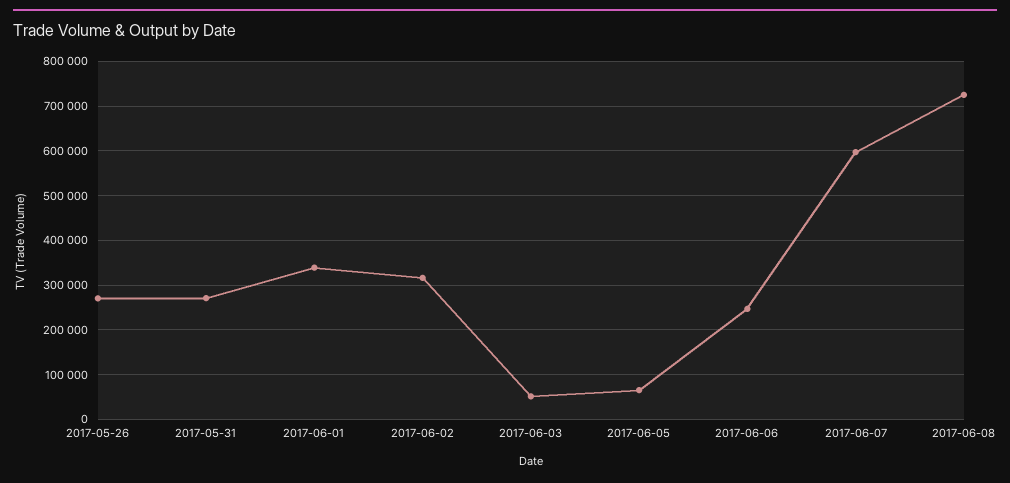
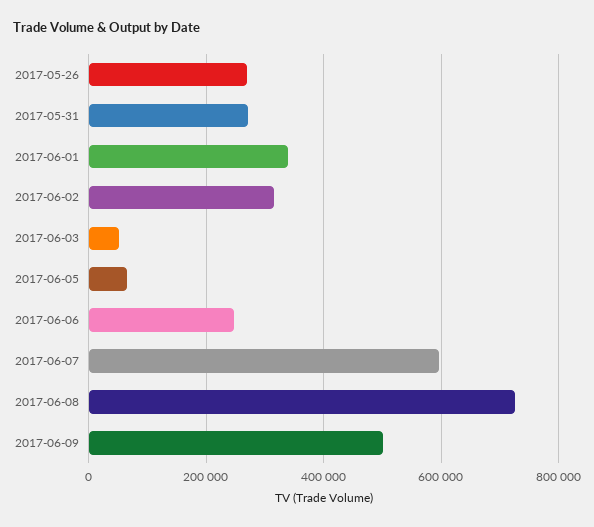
2017-06-09: none -> 500000

